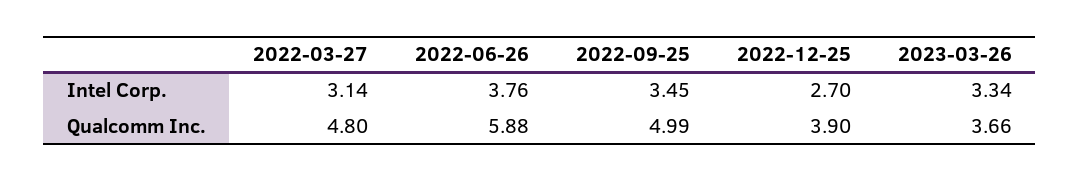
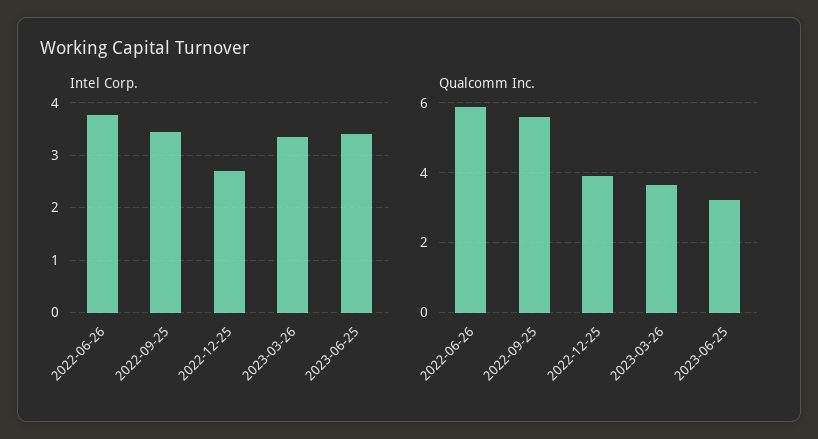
Intel Corp., 2022-03-27: 3.14 -> none
Qualcomm Inc., 2022-03-27: 4.8 -> none
Qualcomm Inc., 2022-09-25: 4.99 -> 5.6
Intel Corp., 2023-06-25: none -> 3.4
Qualcomm Inc., 2023-06-25: none -> 3.2

